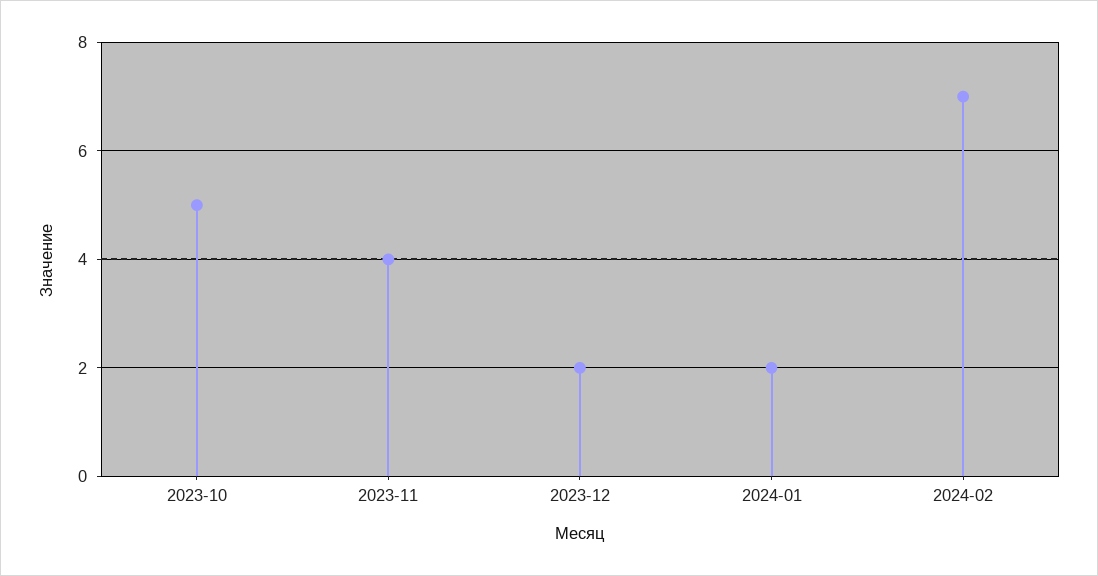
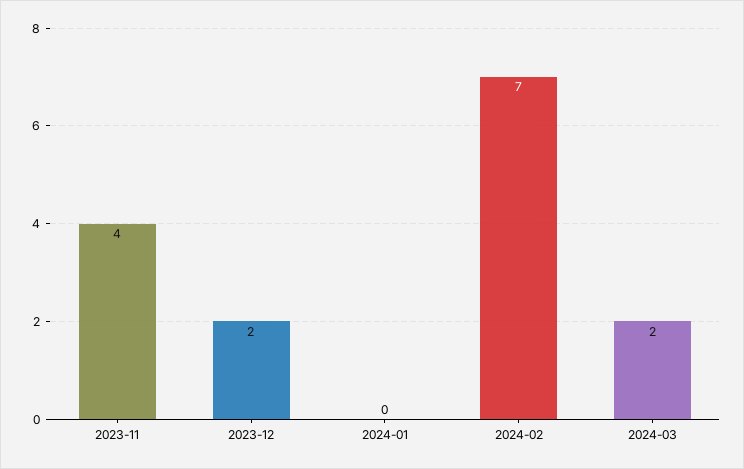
2023-10: 5 -> none
2024-01: 2 -> 0
2024-03: none -> 2

